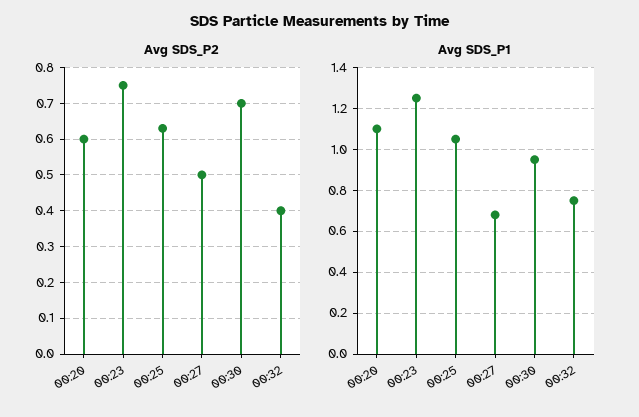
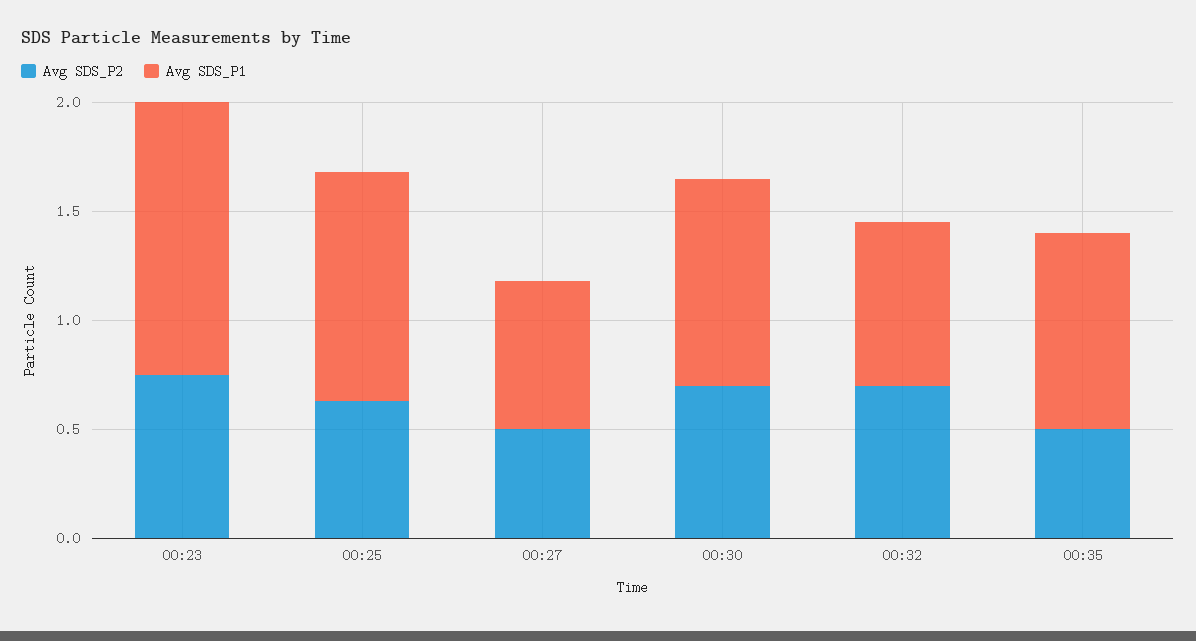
Avg SDS_P2, 00:20: 0.6 -> none
Avg SDS_P2, 00:32: 0.4 -> 0.7
Avg SDS_P1, 00:20: 1.1 -> none
Avg SDS_P2, 00:35: none -> 0.5
Avg SDS_P1, 00:35: none -> 0.9

